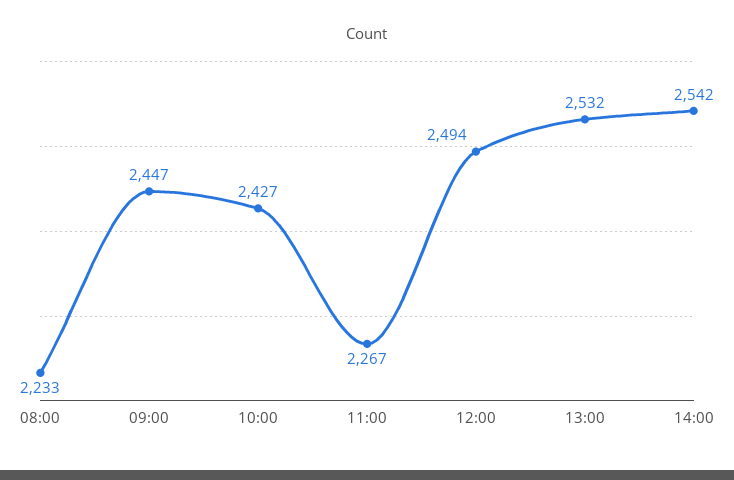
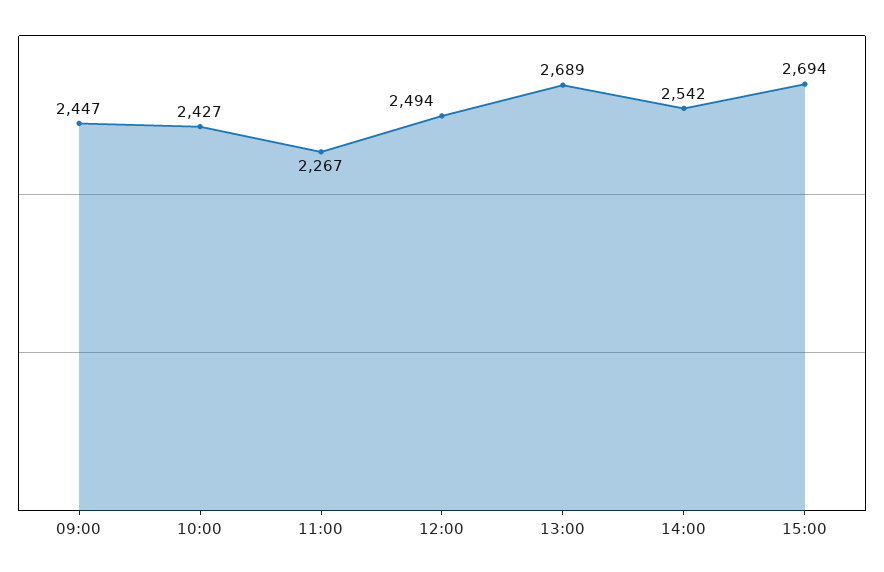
08:00: 2233 -> none
13:00: 2532 -> 2689
15:00: none -> 2694

